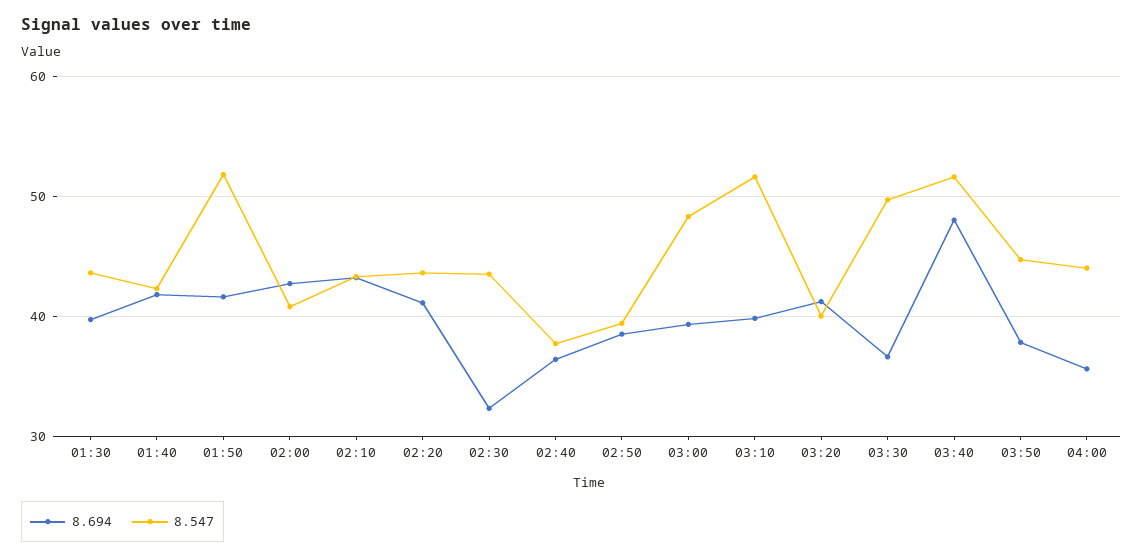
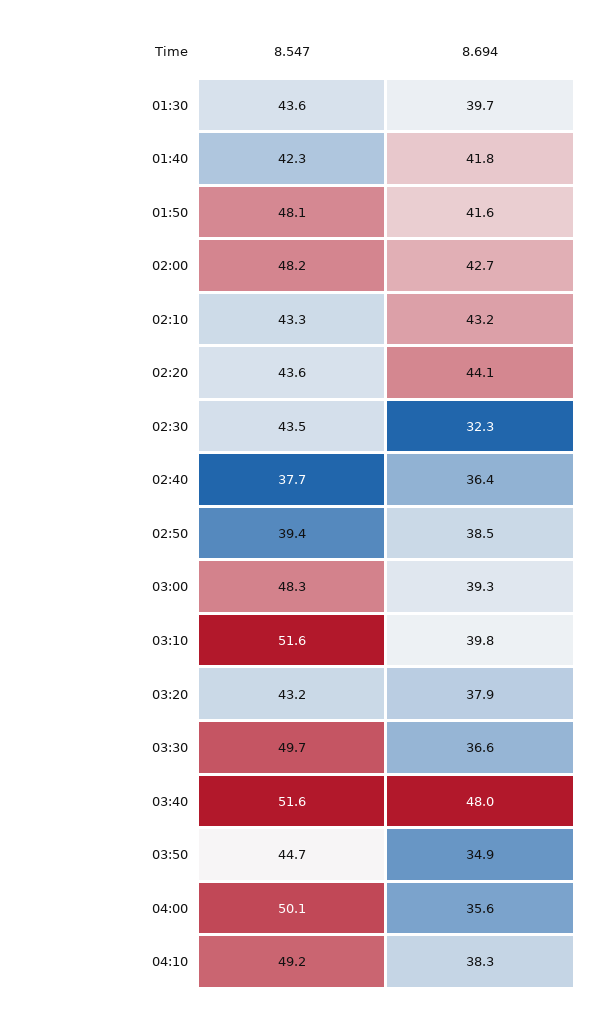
8.547, 01:50: 52 -> 48.1
8.547, 02:00: 41 -> 48.2
8.694, 02:20: 41 -> 44.1
8.694, 03:20: 41 -> 37.9
8.547, 03:20: 40 -> 43.2
8.694, 03:50: 38 -> 34.9
8.547, 04:00: 44 -> 50.1
8.547, 04:10: none -> 49.2
8.694, 04:10: none -> 38.3

